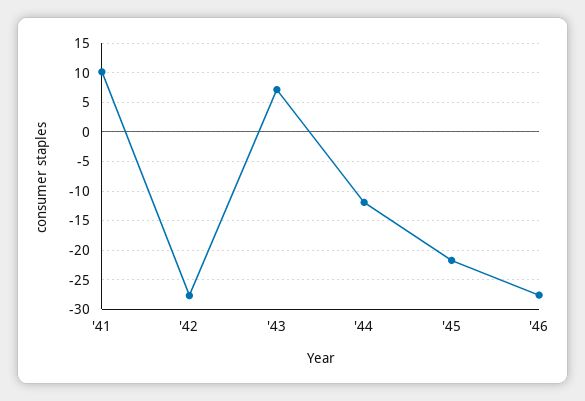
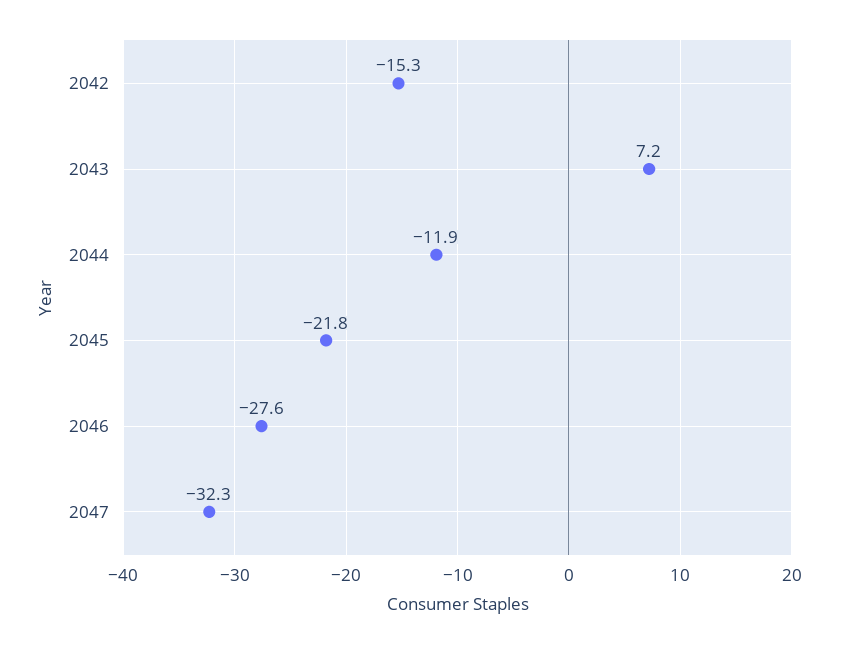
'41: 10 -> none
'42: -27.5 -> -15.3
2047: none -> -32.3

